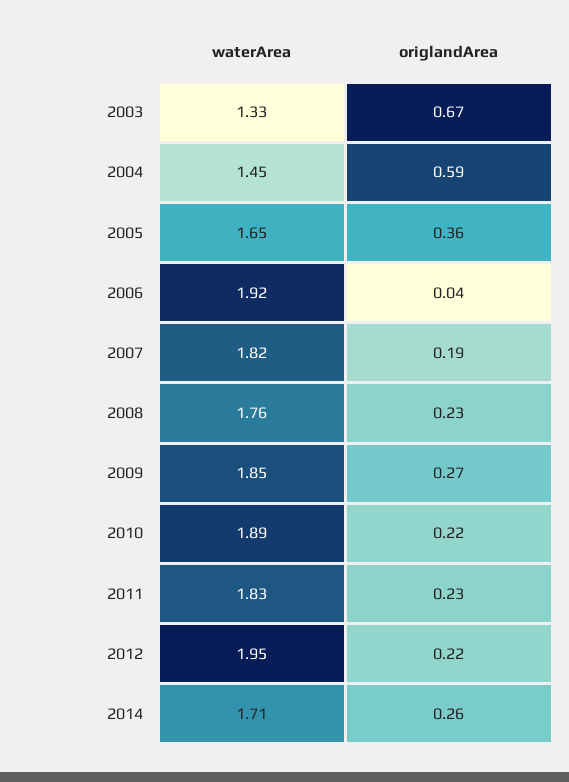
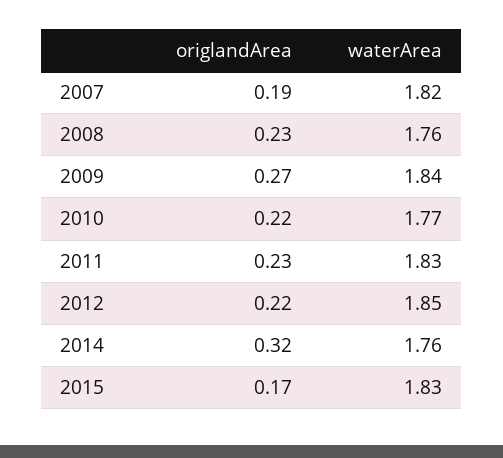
waterArea, 2003: 1.33 -> none
origlandArea, 2003: 0.67 -> none
waterArea, 2004: 1.45 -> none
origlandArea, 2004: 0.59 -> none
waterArea, 2005: 1.65 -> none
origlandArea, 2005: 0.36 -> none
waterArea, 2006: 1.92 -> none
origlandArea, 2006: 0.04 -> none
waterArea, 2009: 1.85 -> 1.84
waterArea, 2010: 1.89 -> 1.77
waterArea, 2012: 1.95 -> 1.85
waterArea, 2014: 1.71 -> 1.76
origlandArea, 2014: 0.26 -> 0.32
origlandArea, 2015: none -> 0.17
waterArea, 2015: none -> 1.83

